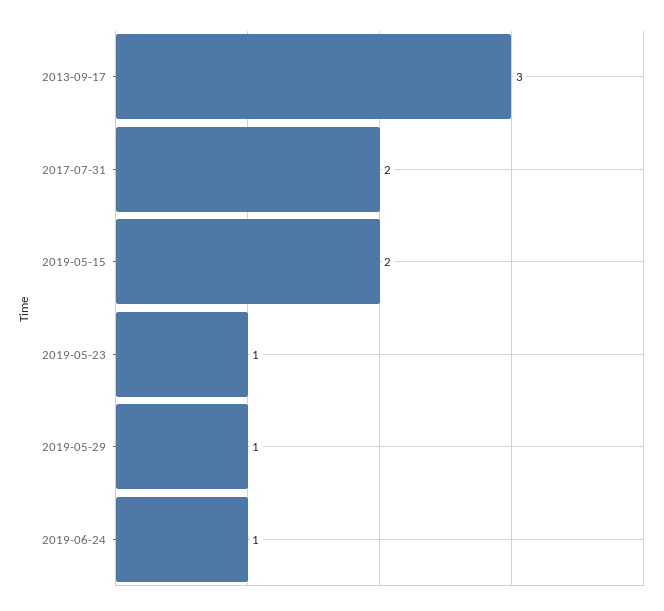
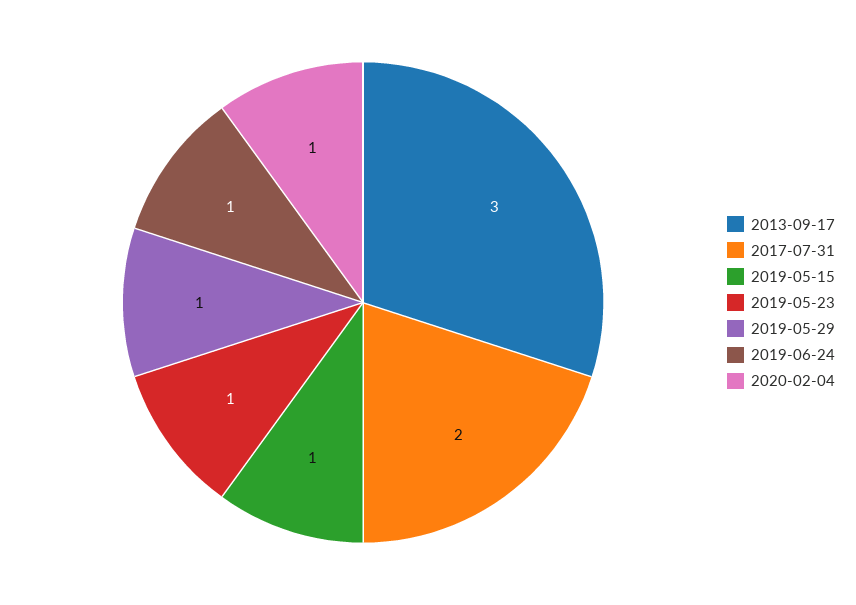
2019-05-15: 2 -> 1
2020-02-04: none -> 1

